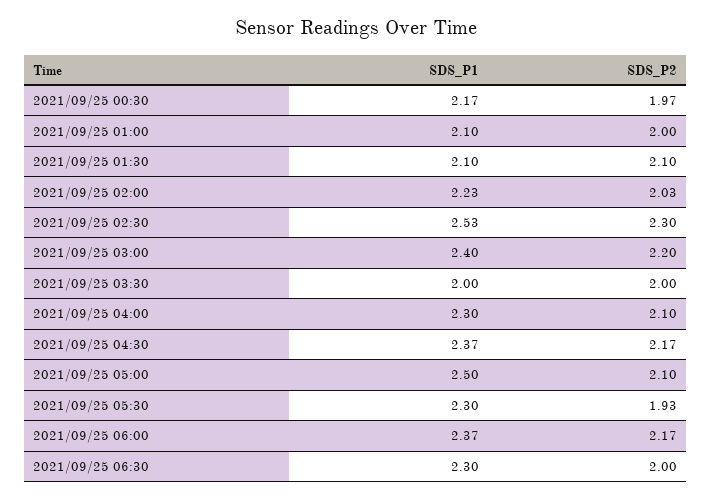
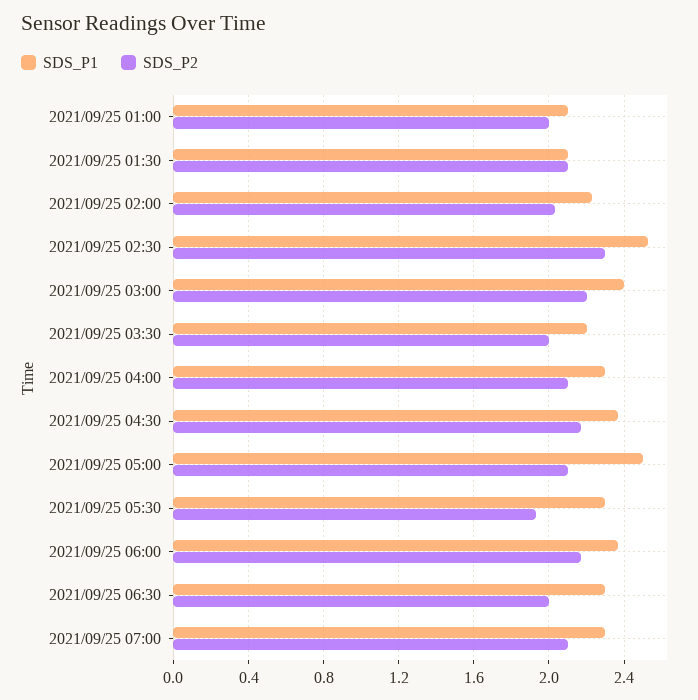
SDS_P1, 2021/09/25 00:30: 2.17 -> none
SDS_P2, 2021/09/25 00:30: 1.97 -> none
SDS_P1, 2021/09/25 03:30: 2 -> 2.2
SDS_P1, 2021/09/25 07:00: none -> 2.3
SDS_P2, 2021/09/25 07:00: none -> 2.1

